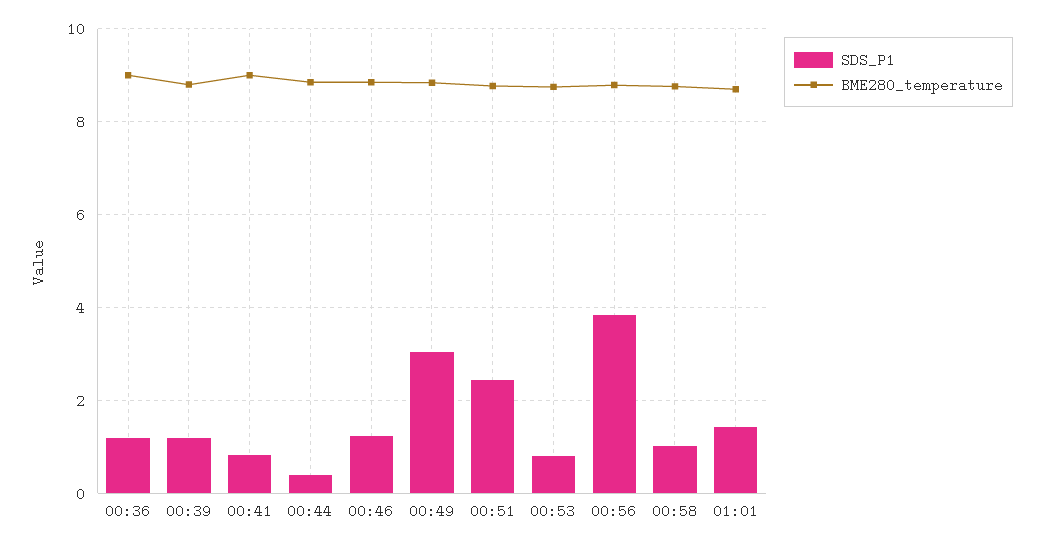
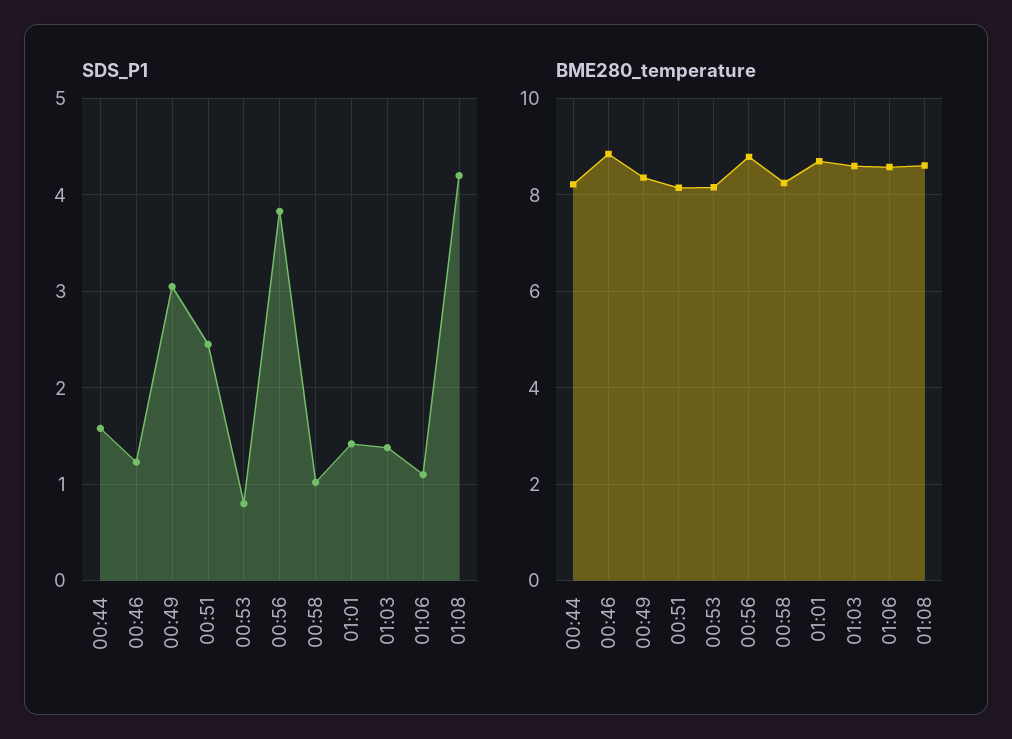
SDS_P1, 00:36: 1.2 -> none
BME280_temperature, 00:36: 9 -> none
SDS_P1, 00:39: 1.2 -> none
BME280_temperature, 00:39: 8.8 -> none
SDS_P1, 00:41: 0.8 -> none
BME280_temperature, 00:41: 9 -> none
SDS_P1, 00:44: 0.4 -> 1.6
BME280_temperature, 00:44: 8.8 -> 8.2
BME280_temperature, 00:49: 8.8 -> 8.4
BME280_temperature, 00:51: 8.8 -> 8.2
BME280_temperature, 00:53: 8.8 -> 8.2
BME280_temperature, 00:58: 8.8 -> 8.2
SDS_P1, 01:03: none -> 1.4
SDS_P1, 01:06: none -> 1.1
SDS_P1, 01:08: none -> 4.2
BME280_temperature, 01:03: none -> 8.6
BME280_temperature, 01:06: none -> 8.6
BME280_temperature, 01:08: none -> 8.6

